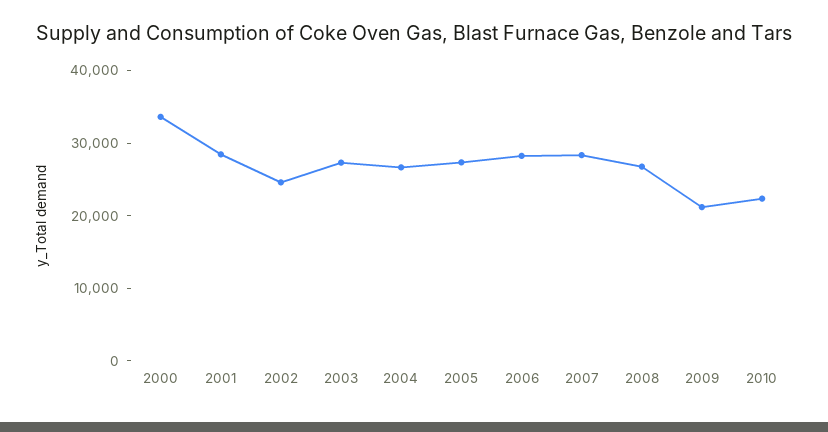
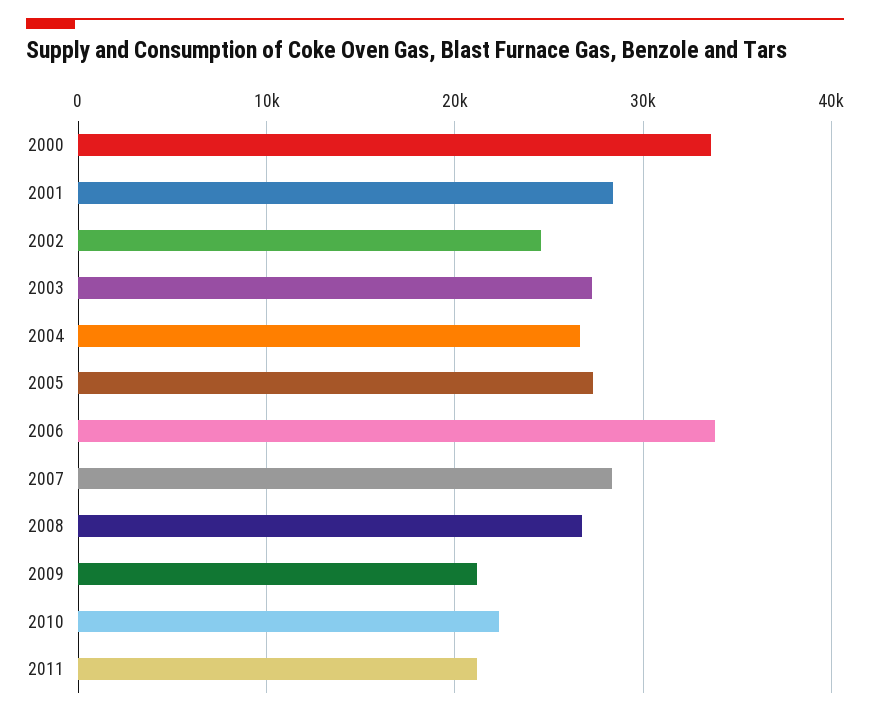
2006: 28000 -> 34000
2011: none -> 21000

